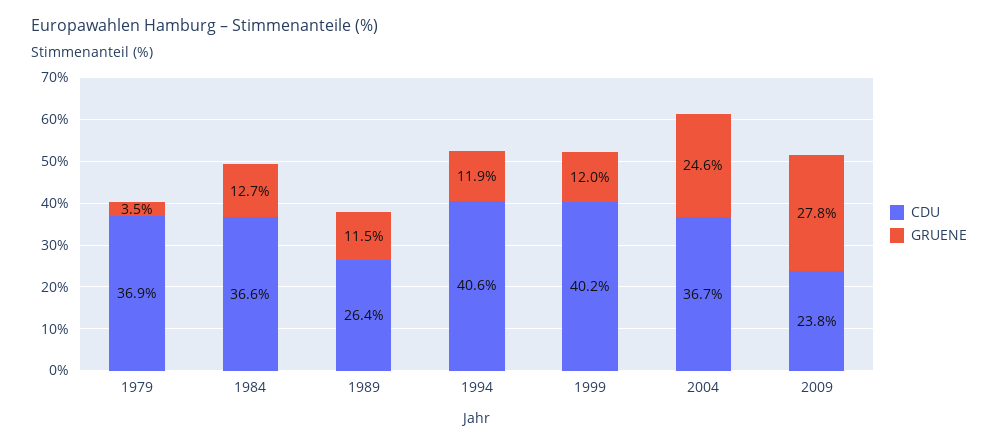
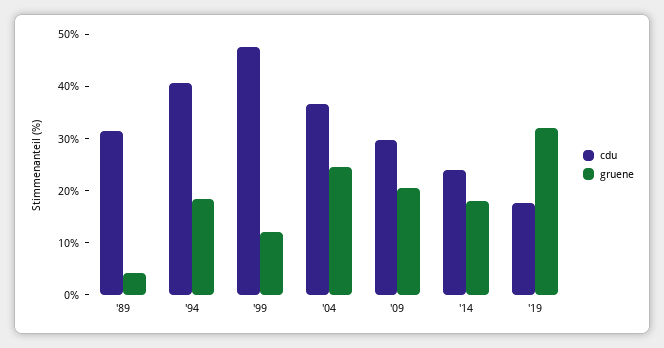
CDU, 1979: 36.9 -> none
GRUENE, 1979: 3.5 -> none
CDU, 1984: 36.6 -> none
GRUENE, 1984: 12.7 -> none
CDU, 1989: 26.4 -> 32
GRUENE, 1989: 11.5 -> 4
GRUENE, 1994: 11.9 -> 18
CDU, 1999: 40.2 -> 48
CDU, 2009: 23.8 -> 30
GRUENE, 2009: 27.8 -> 20
CDU, '14: none -> 24
GRUENE, '14: none -> 18
CDU, '19: none -> 18
GRUENE, '19: none -> 32

